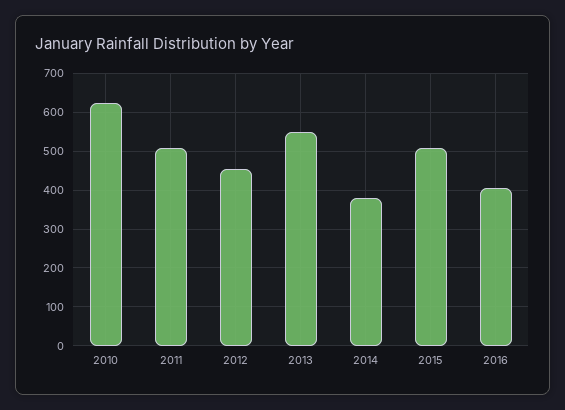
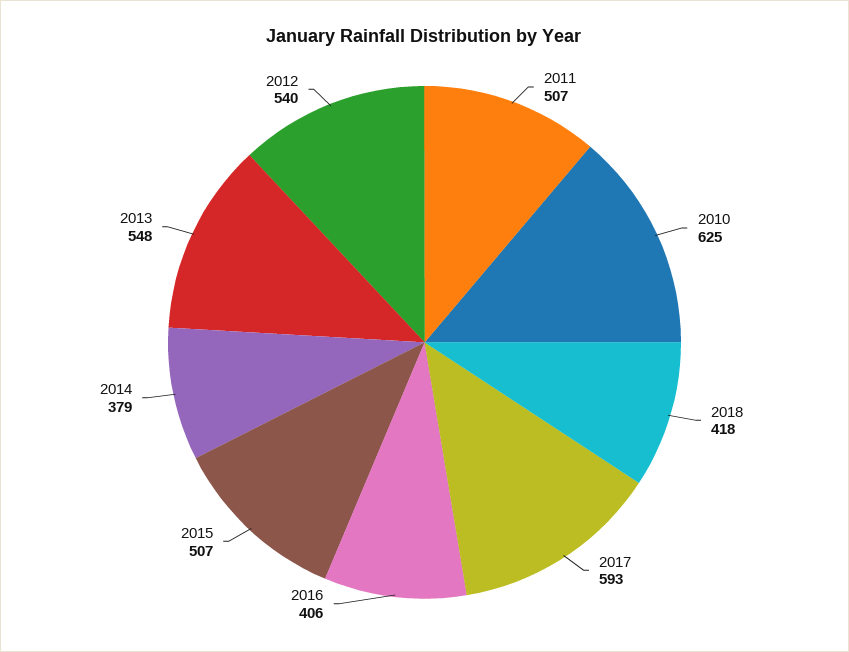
2012: 460 -> 540
2018: none -> 418
2017: none -> 593

